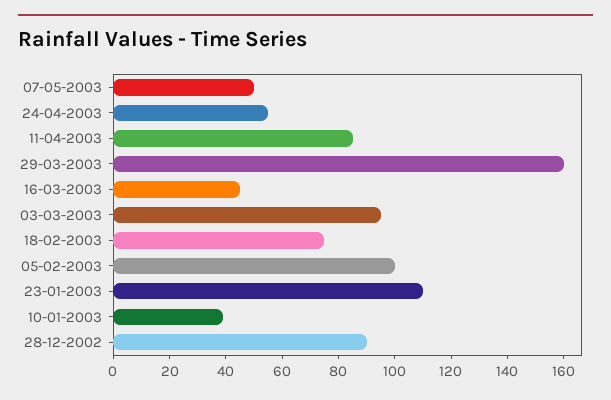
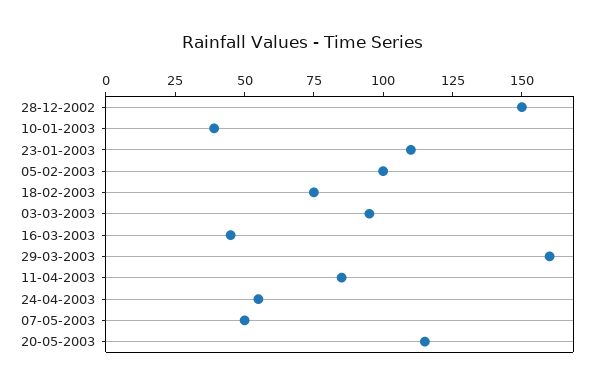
28-12-2002: 90 -> 150
20-05-2003: none -> 115

